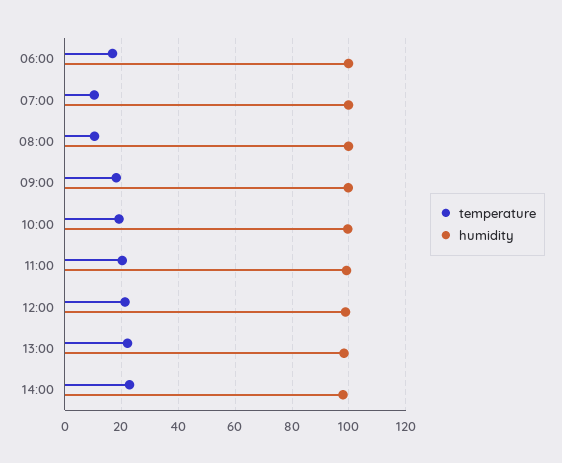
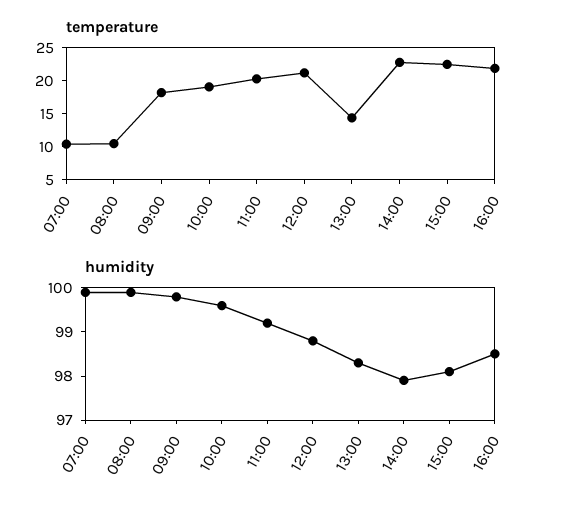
temperature, 06:00: 17.5 -> none
humidity, 06:00: 100 -> none
temperature, 13:00: 22.5 -> 15
temperature, 15:00: none -> 22.5
temperature, 16:00: none -> 22.5
humidity, 15:00: none -> 98
humidity, 16:00: none -> 98.5

